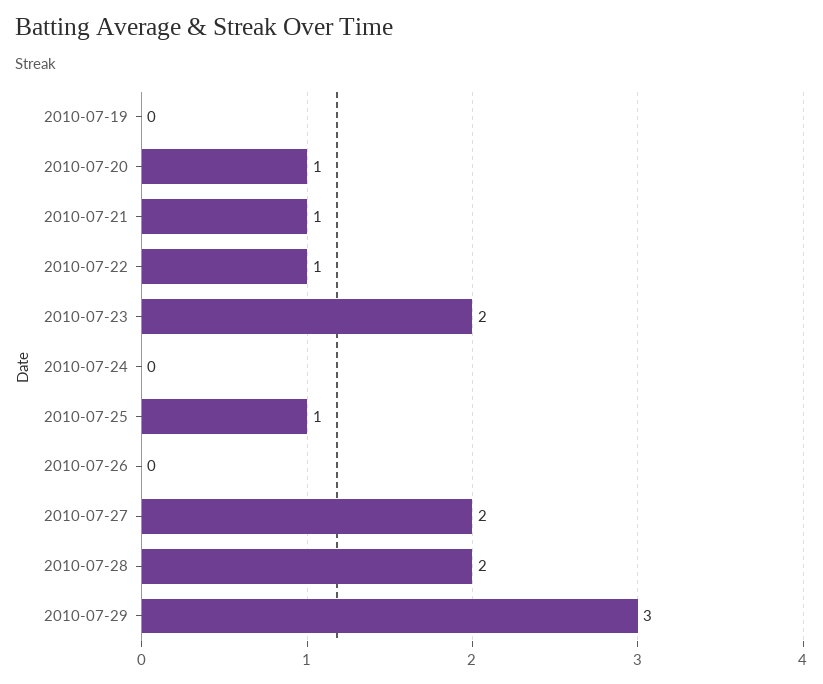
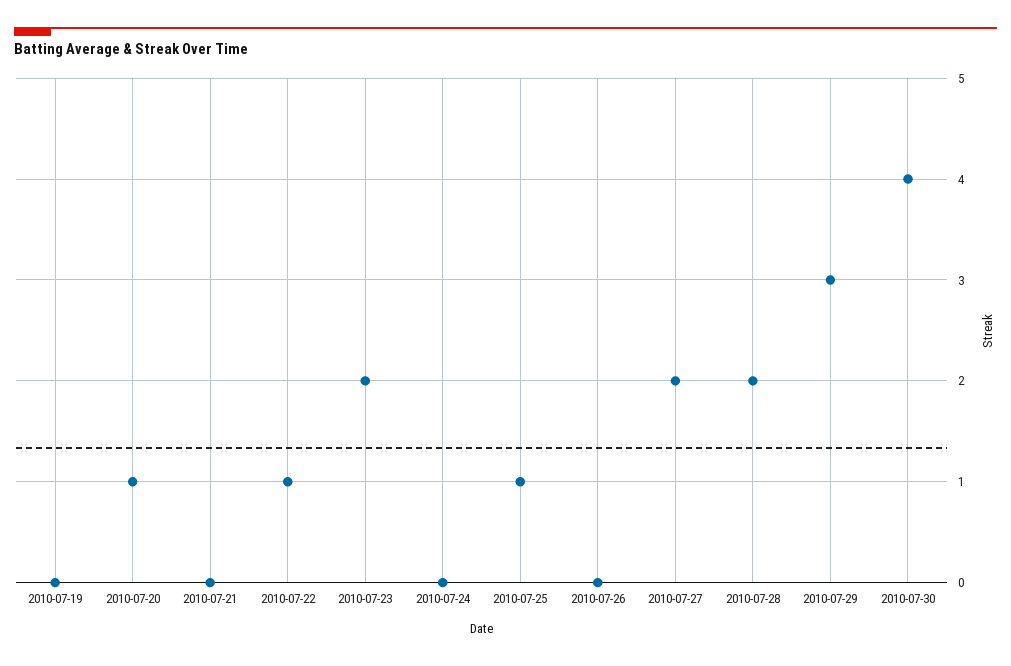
2010-07-21: 1 -> 0
2010-07-30: none -> 4

